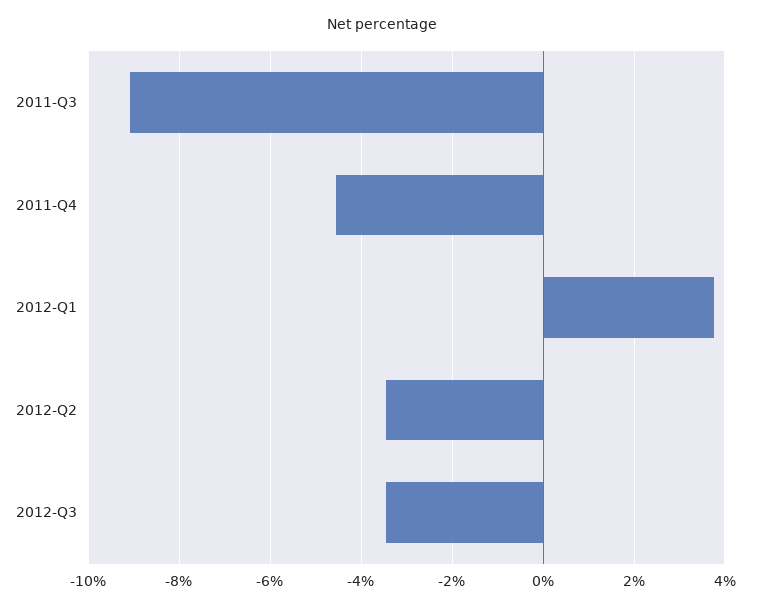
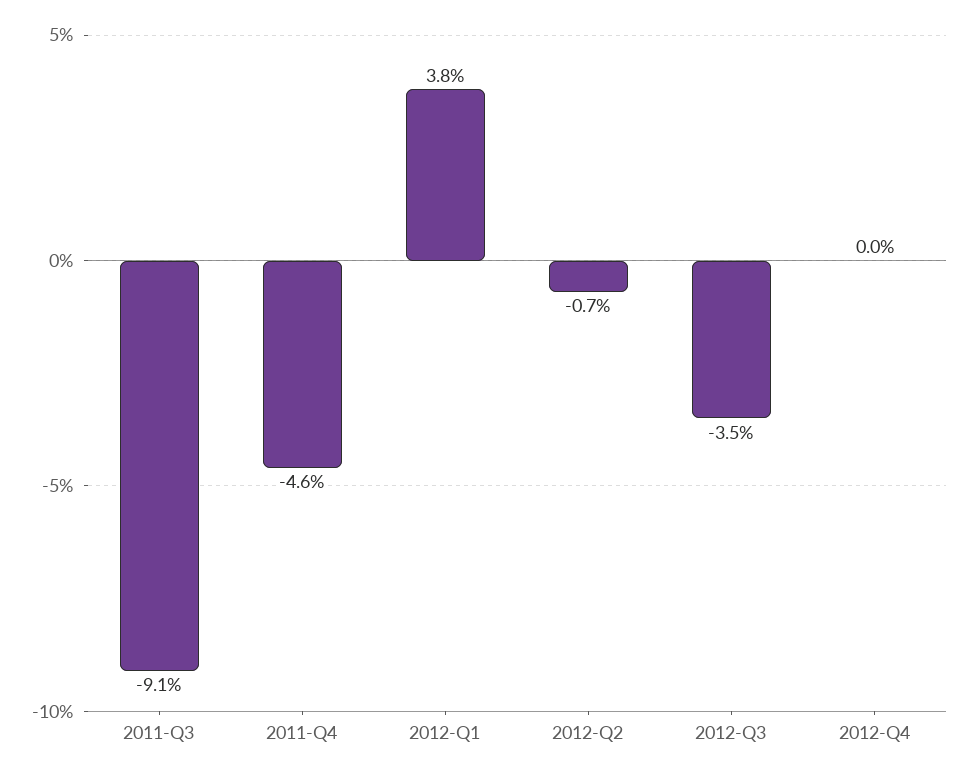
2012-Q2: -3.4 -> -0.7
2012-Q4: none -> 0

